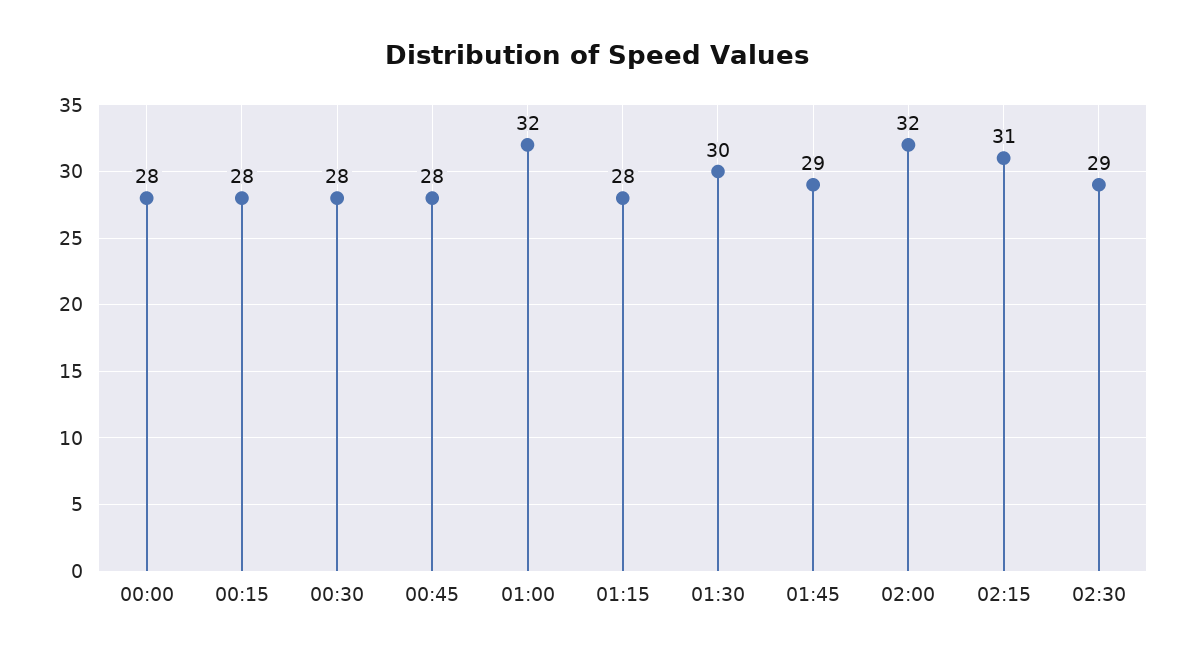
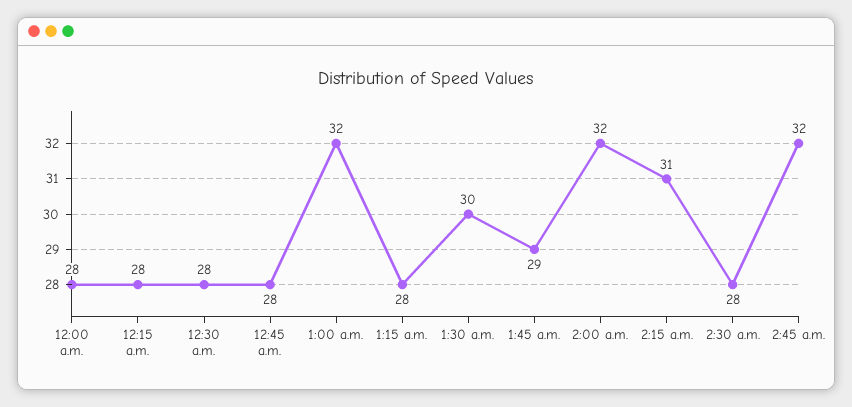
02:30: 29 -> 28
2:45 a.m.: none -> 32

